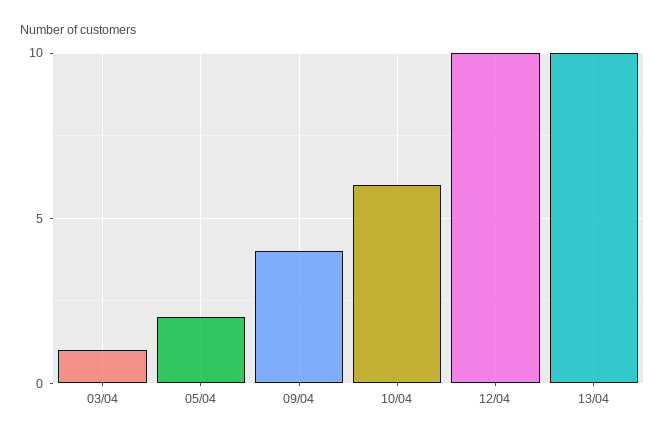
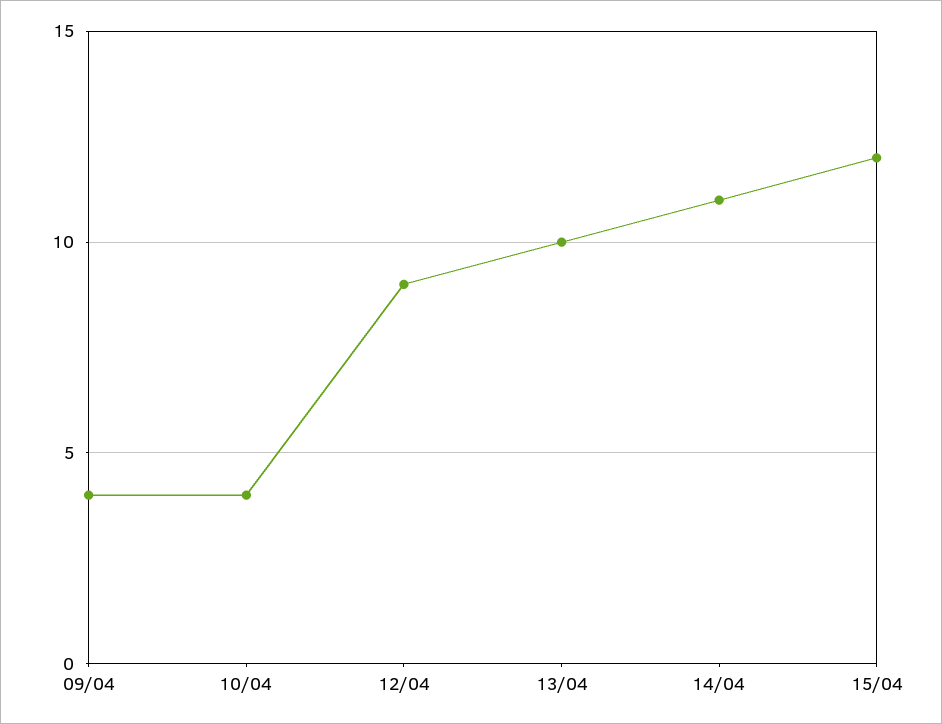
03/04: 1 -> none
05/04: 2 -> none
10/04: 6 -> 4
12/04: 10 -> 9
14/04: none -> 11
15/04: none -> 12

